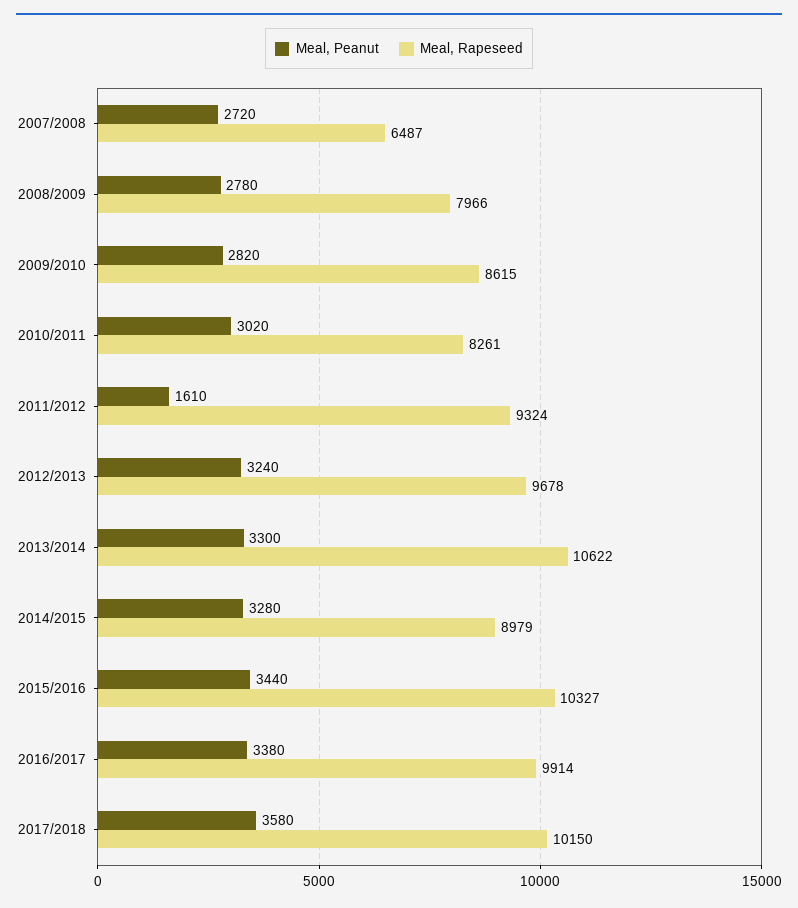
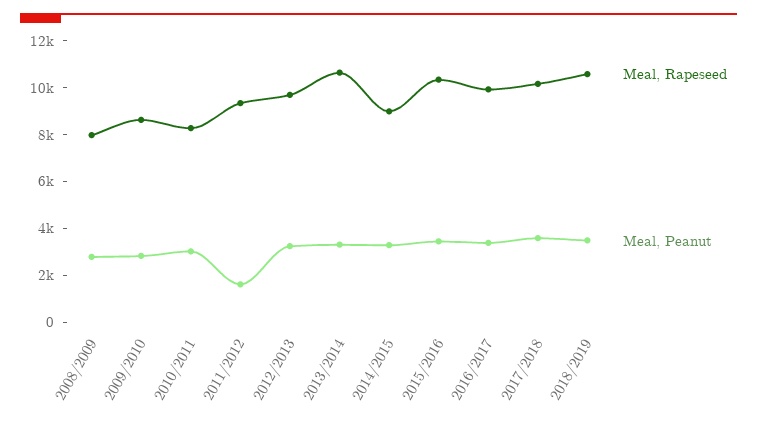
Meal, Peanut, 2007/2008: 2720 -> none
Meal, Rapeseed, 2007/2008: 6487 -> none
Meal, Rapeseed, 2018/2019: none -> 10500
Meal, Peanut, 2018/2019: none -> 3500

